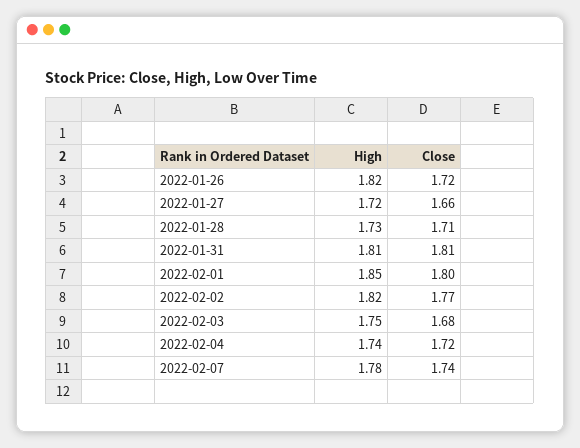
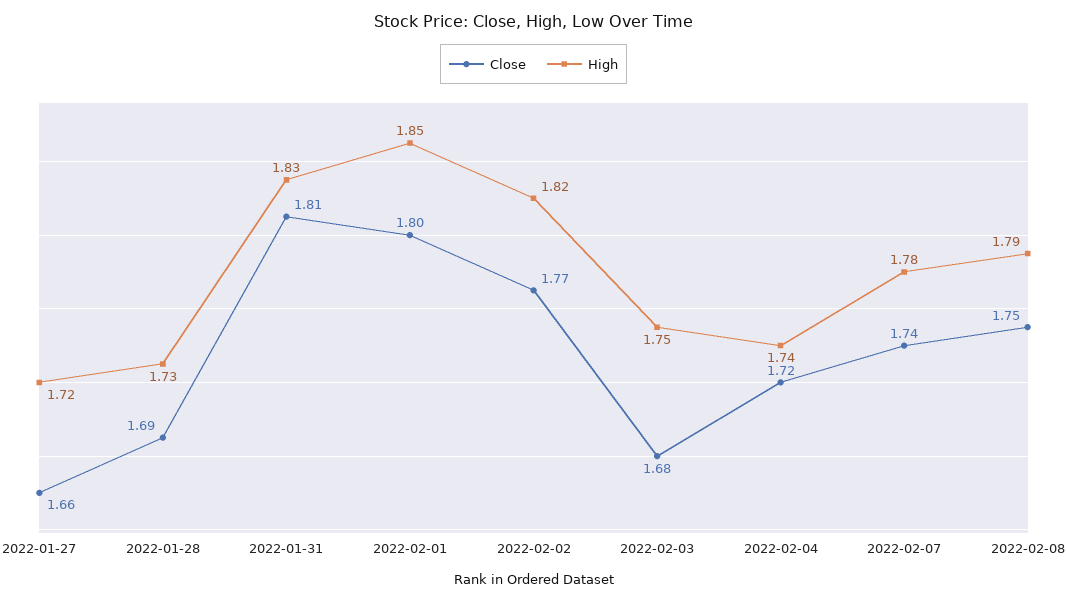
High, 2022-01-26: 1.82 -> none
Close, 2022-01-26: 1.72 -> none
Close, 2022-01-28: 1.71 -> 1.69
High, 2022-01-31: 1.81 -> 1.83
Close, 2022-02-08: none -> 1.75
High, 2022-02-08: none -> 1.79

